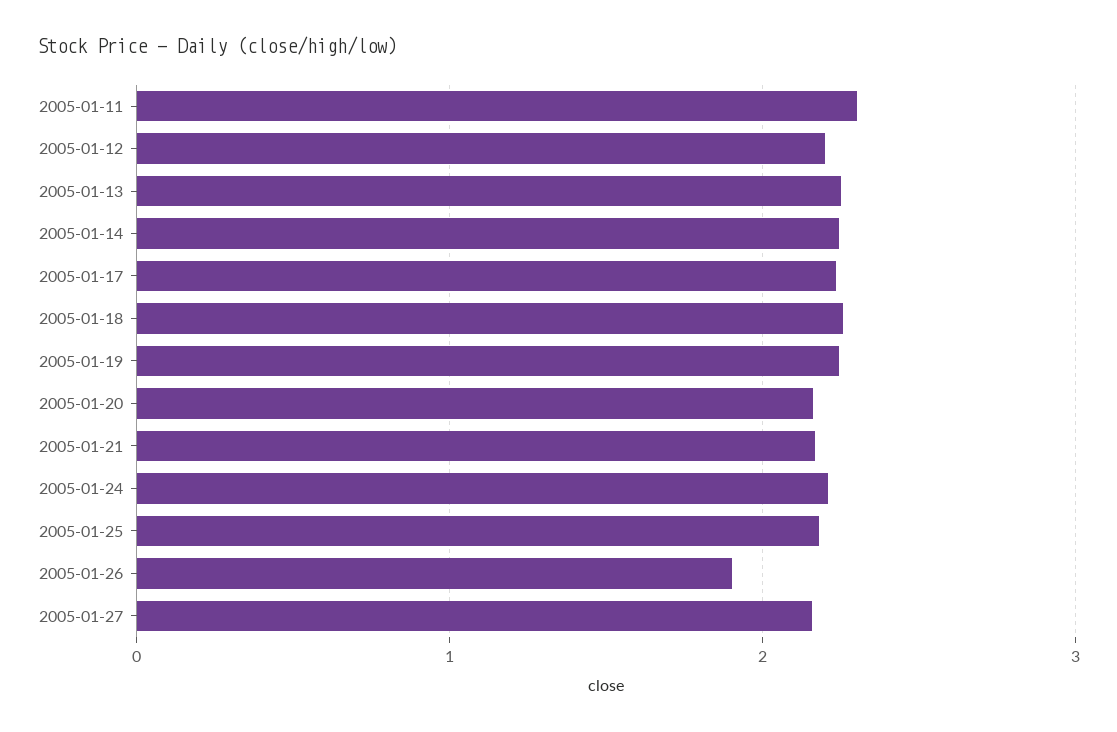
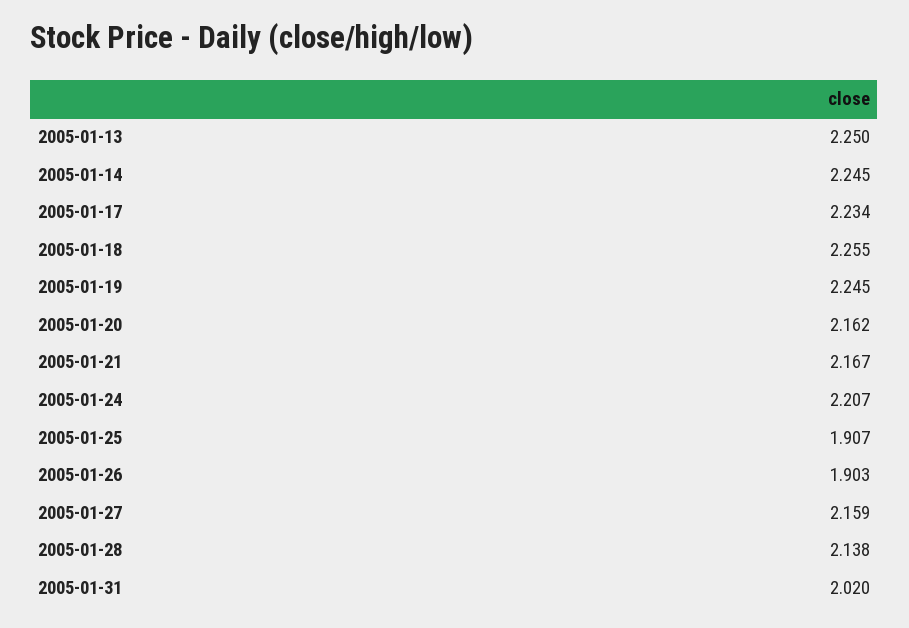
2005-01-11: 2.3 -> none
2005-01-12: 2.2 -> none
2005-01-25: 2.2 -> 1.907
2005-01-28: none -> 2.138
2005-01-31: none -> 2.02

